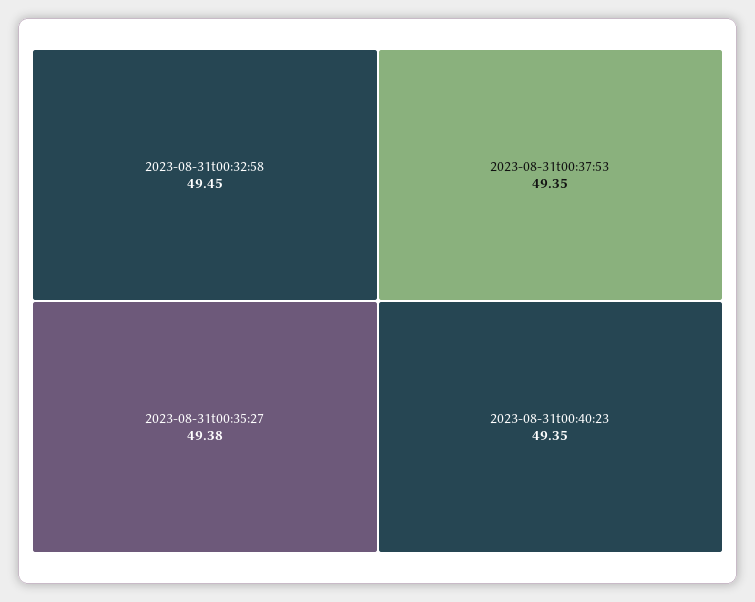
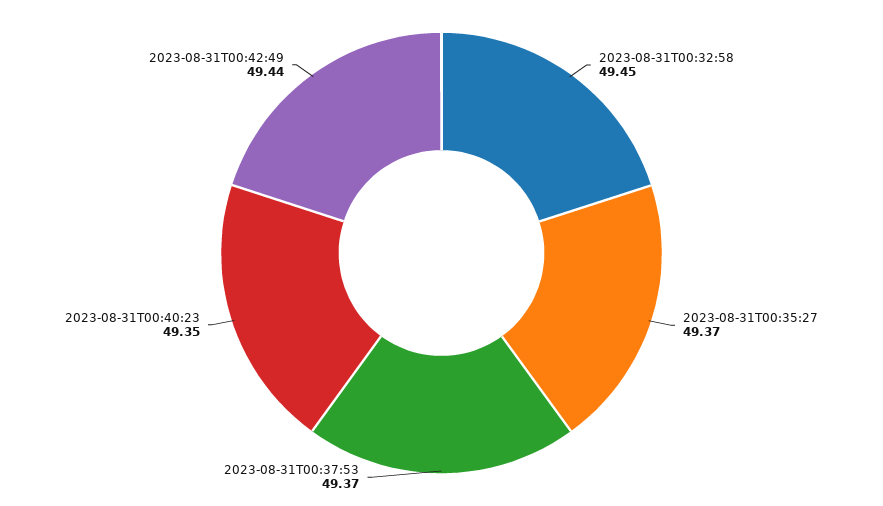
2023-08-31t00:35:27: 49.38 -> 49.37
2023-08-31t00:37:53: 49.35 -> 49.37
2023-08-31T00:42:49: none -> 49.44

